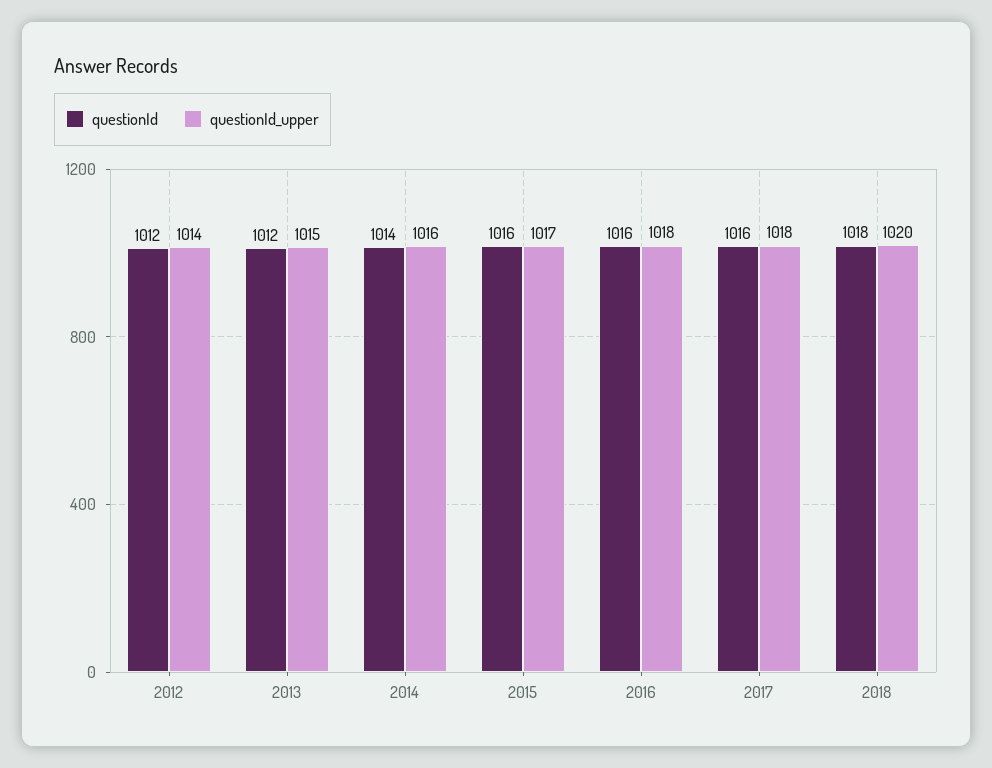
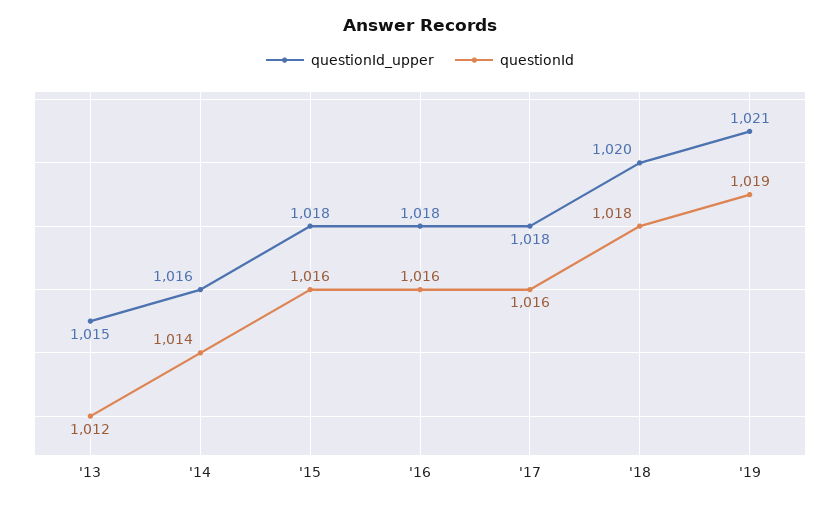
questionId, 2012: 1012 -> none
questionId_upper, 2012: 1014 -> none
questionId_upper, 2015: 1017 -> 1018
questionId_upper, '19: none -> 1021
questionId, '19: none -> 1019

